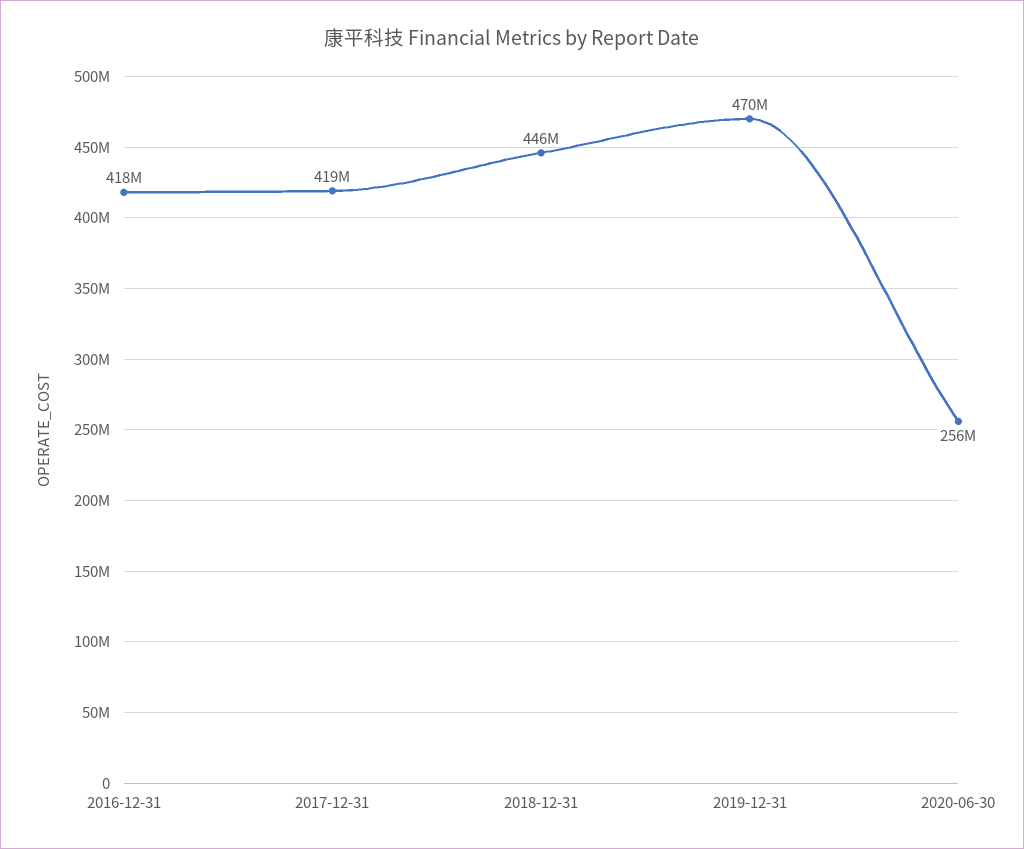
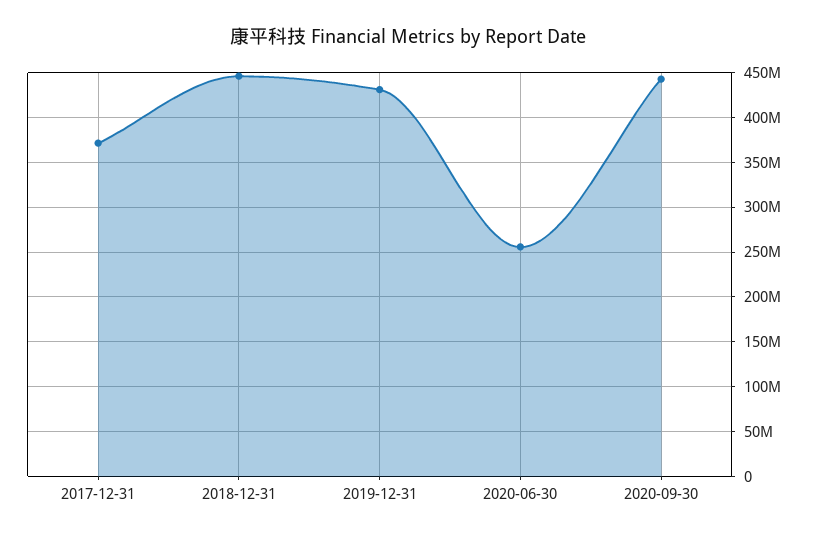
2016-12-31: 418000000 -> none
2017-12-31: 419000000 -> 370000000
2019-12-31: 470000000 -> 430000000
2020-09-30: none -> 440000000

